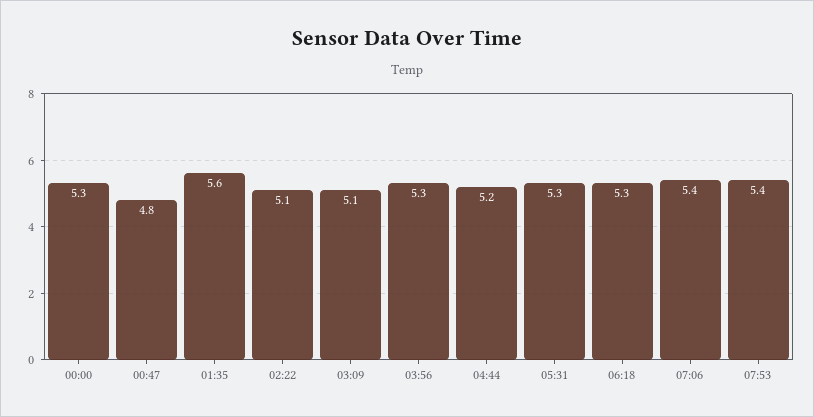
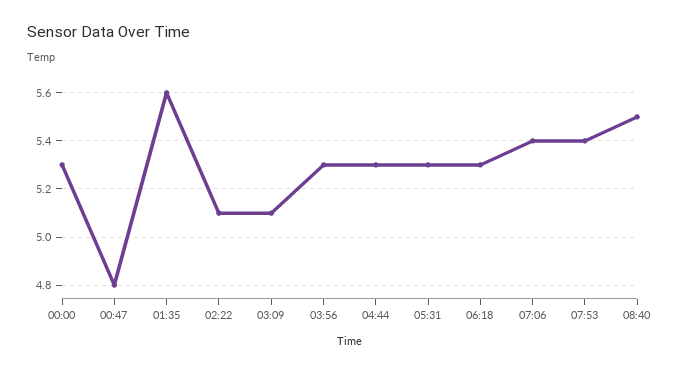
04:44: 5.2 -> 5.3
08:40: none -> 5.5

